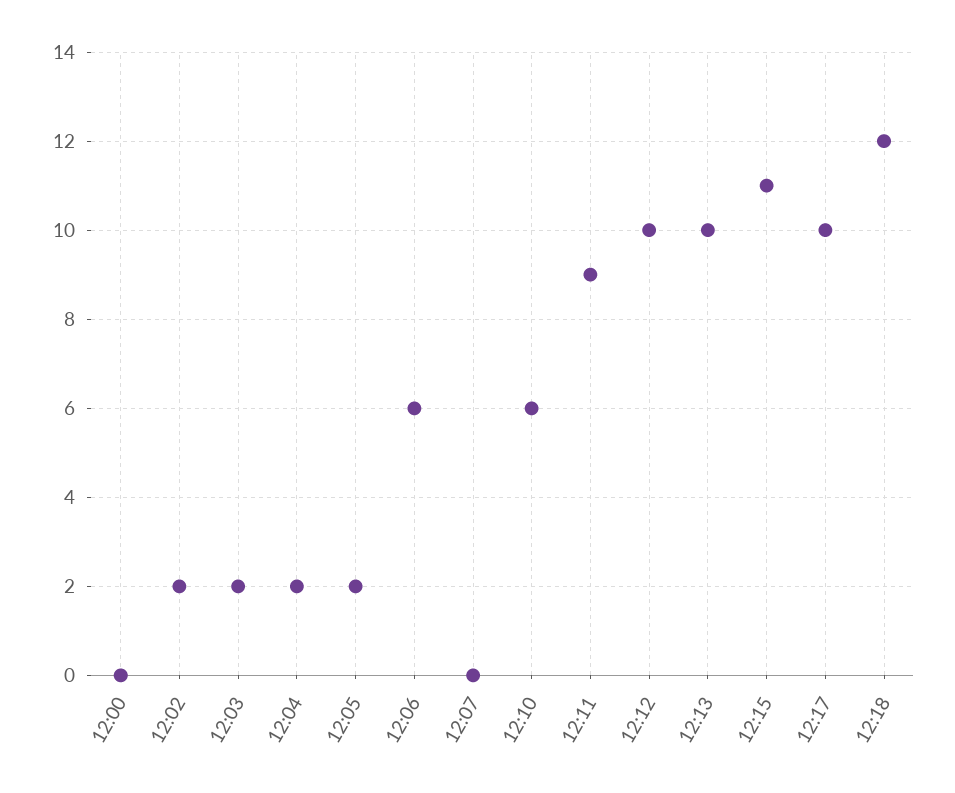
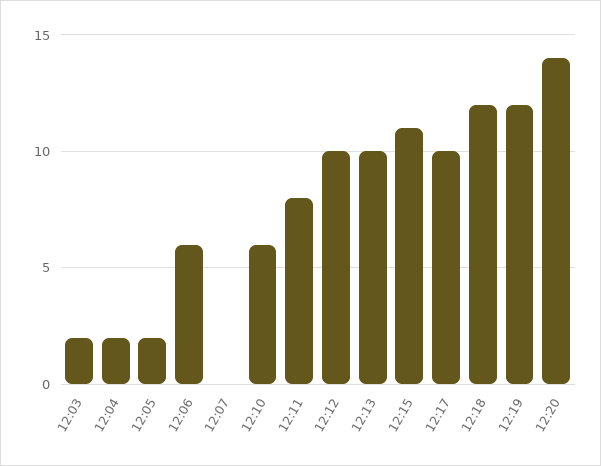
12:00: 0 -> none
12:02: 2 -> none
12:11: 9 -> 8
12:19: none -> 12
12:20: none -> 14

